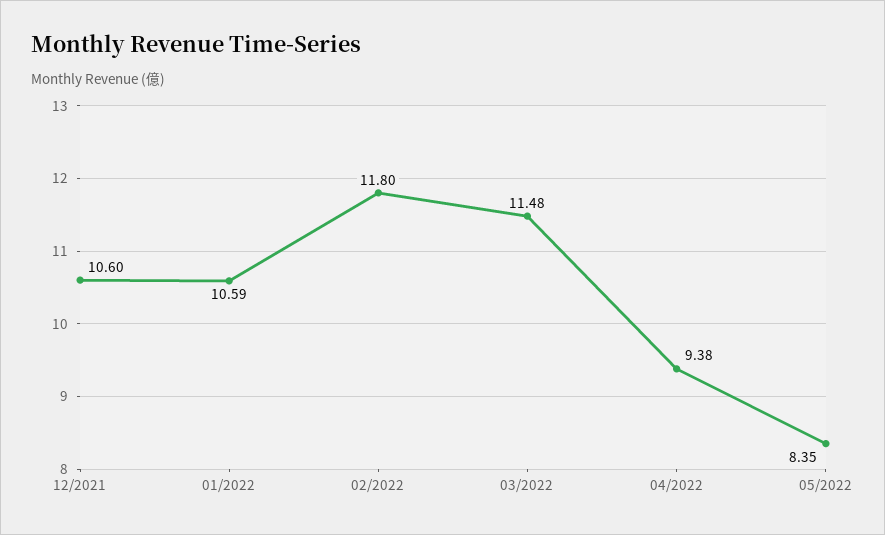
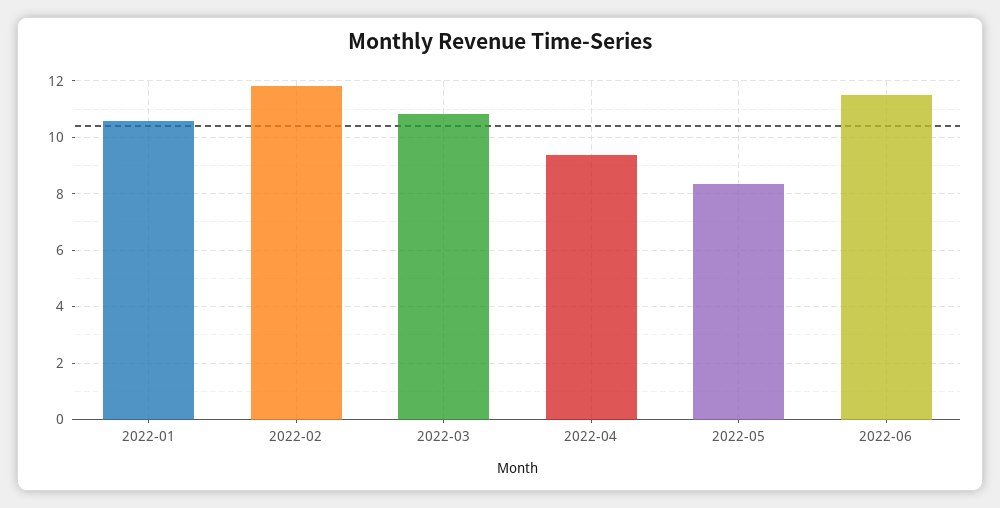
12/2021: 10.6 -> none
03/2022: 11.48 -> 10.75
2022-06: none -> 11.5

